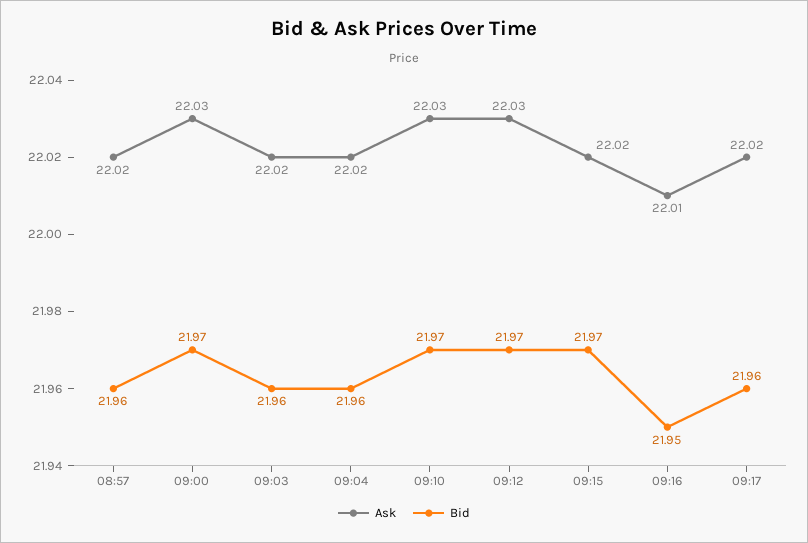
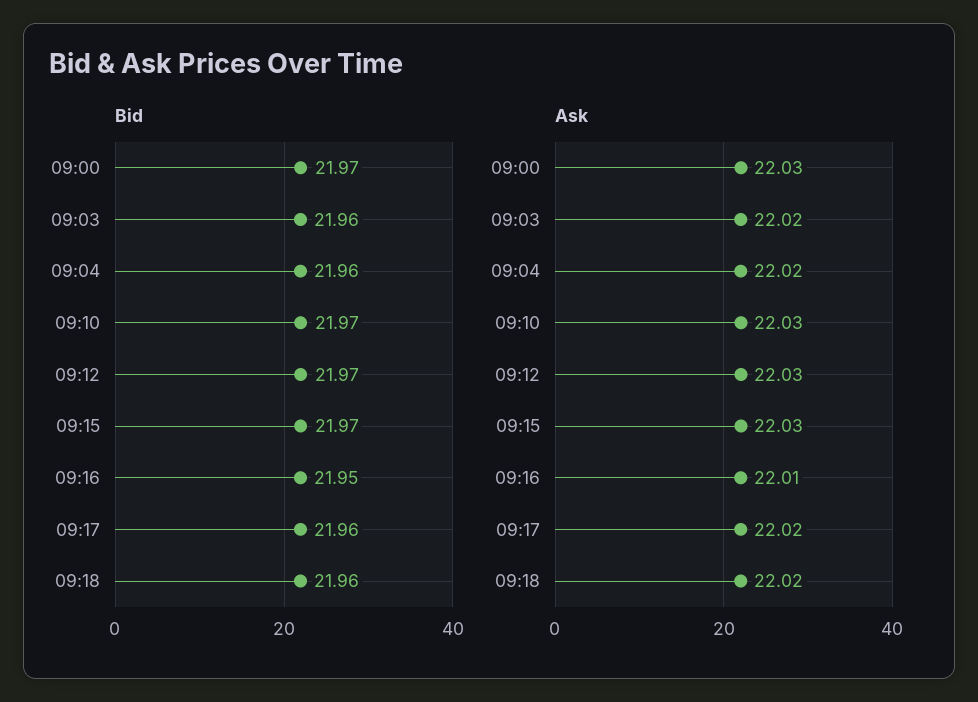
Ask, 08:57: 22.02 -> none
Bid, 08:57: 21.96 -> none
Ask, 09:15: 22.02 -> 22.03
Bid, 09:18: none -> 21.96
Ask, 09:18: none -> 22.02

